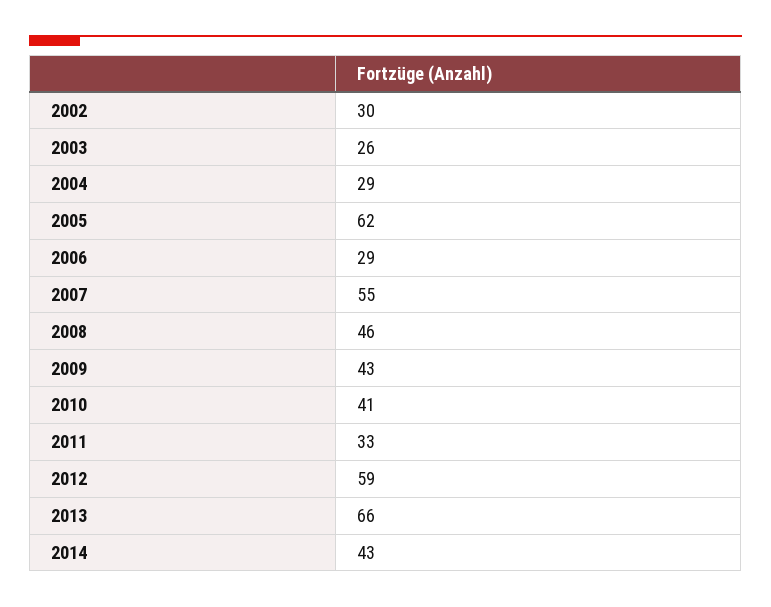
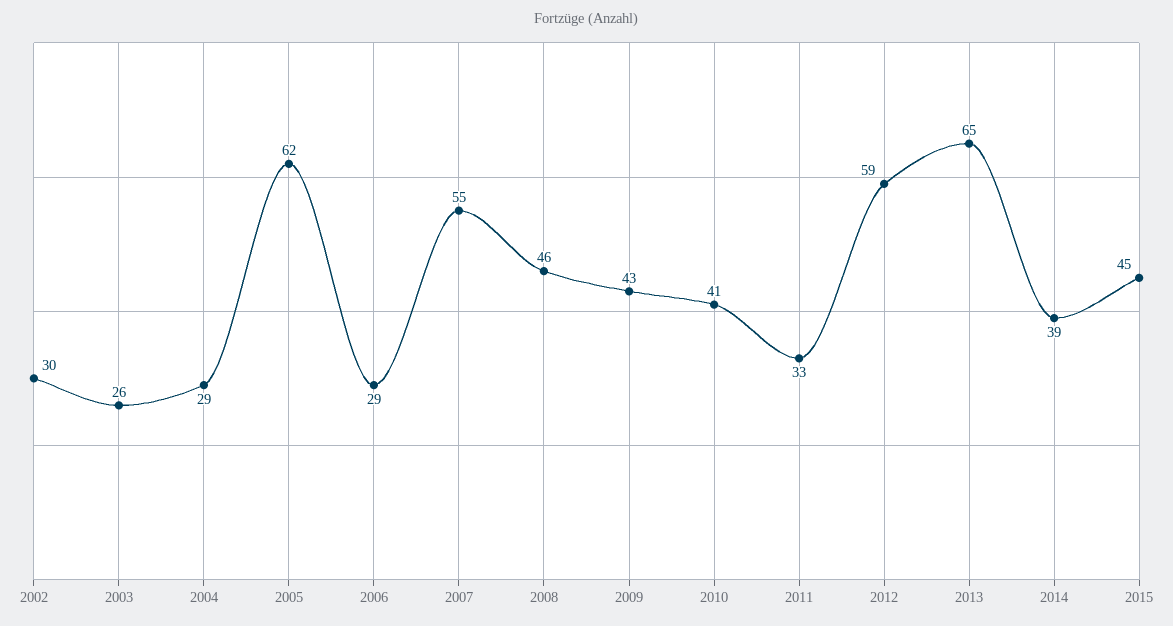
2013: 66 -> 65
2014: 43 -> 39
2015: none -> 45

